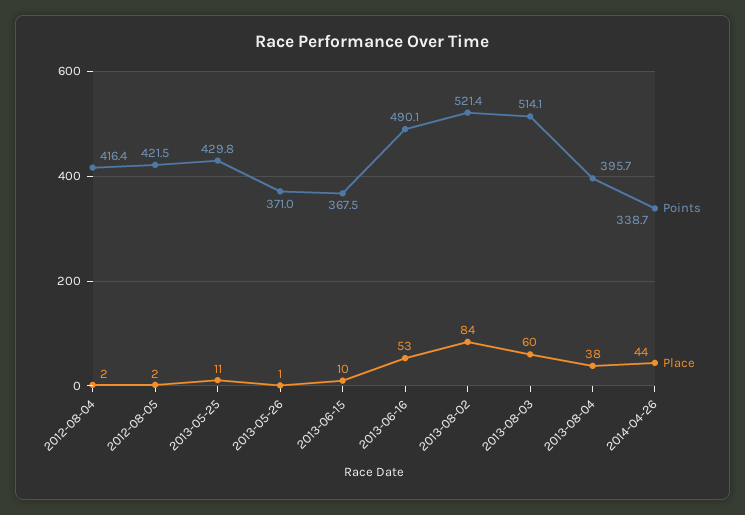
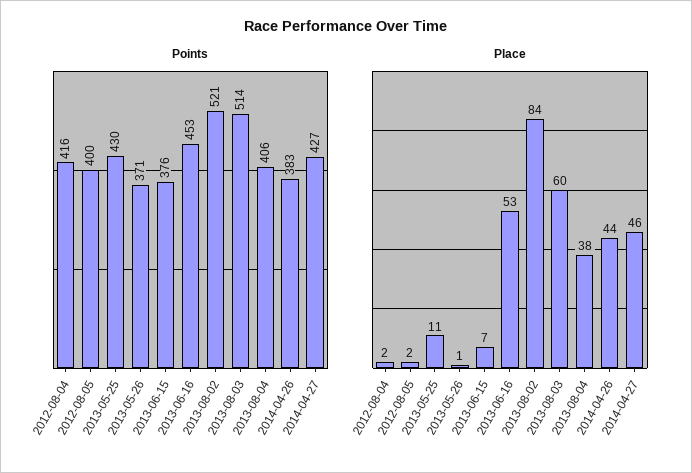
Points, 2012-08-05: 421.5 -> 400
Points, 2013-06-15: 367.5 -> 376
Place, 2013-06-15: 10 -> 7
Points, 2013-06-16: 490.1 -> 453
Points, 2013-08-04: 395.7 -> 406
Points, 2014-04-26: 338.7 -> 383
Points, 2014-04-27: none -> 427
Place, 2014-04-27: none -> 46

